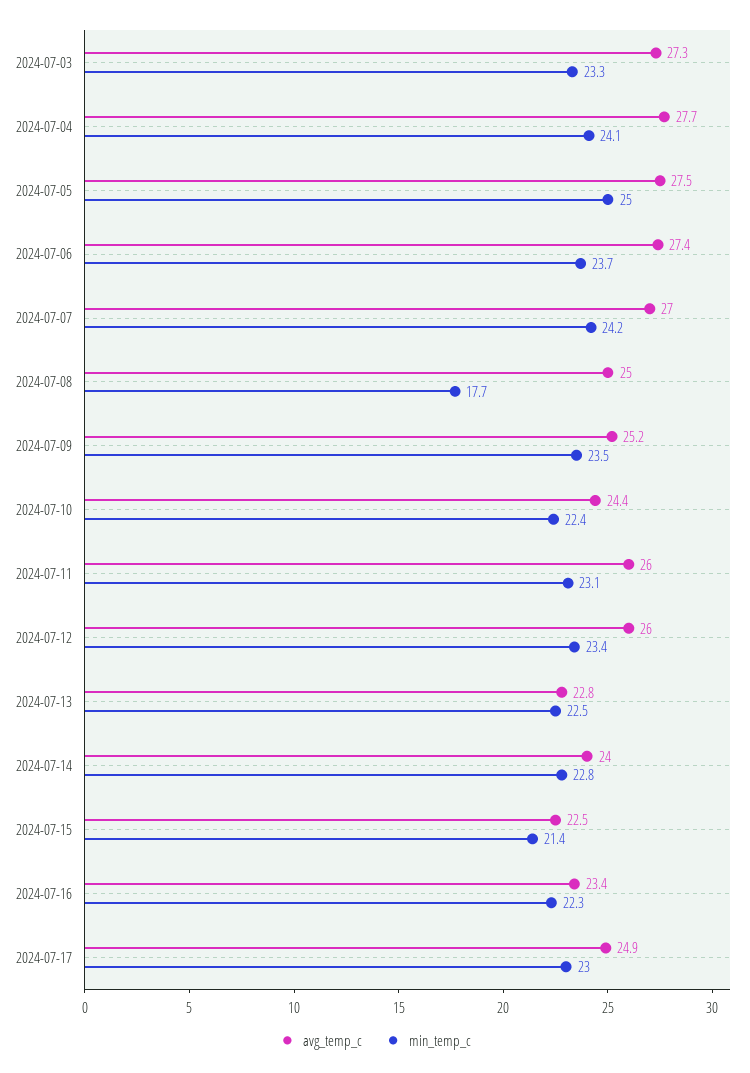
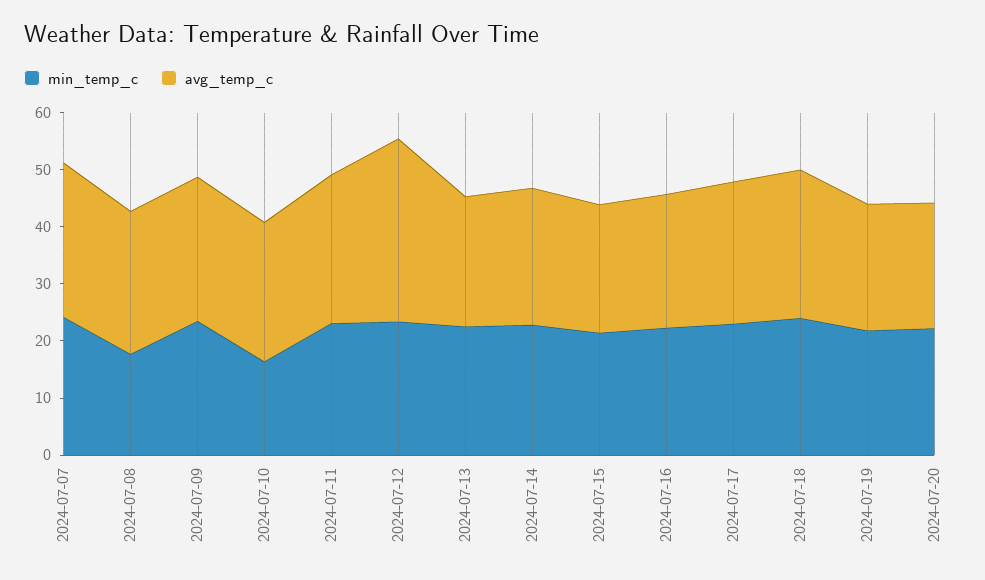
avg_temp_c, 2024-07-03: 27.3 -> none
min_temp_c, 2024-07-03: 23.3 -> none
avg_temp_c, 2024-07-04: 27.7 -> none
min_temp_c, 2024-07-04: 24.1 -> none
avg_temp_c, 2024-07-05: 27.5 -> none
min_temp_c, 2024-07-05: 25 -> none
avg_temp_c, 2024-07-06: 27.4 -> none
min_temp_c, 2024-07-06: 23.7 -> none
min_temp_c, 2024-07-10: 22.4 -> 16
avg_temp_c, 2024-07-12: 26 -> 32
min_temp_c, 2024-07-18: none -> 24
avg_temp_c, 2024-07-18: none -> 26
min_temp_c, 2024-07-19: none -> 22
avg_temp_c, 2024-07-19: none -> 22
min_temp_c, 2024-07-20: none -> 22
avg_temp_c, 2024-07-20: none -> 22

